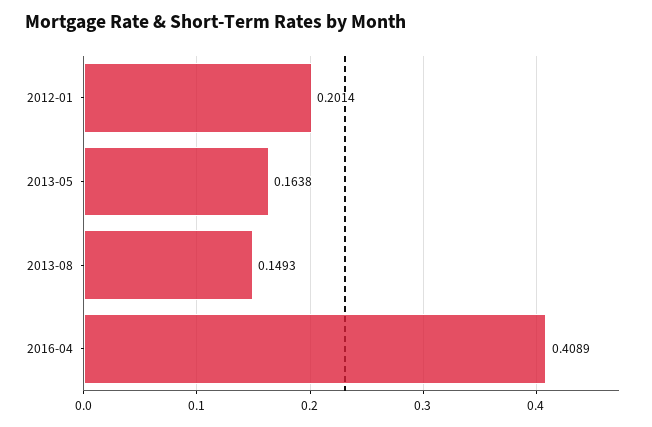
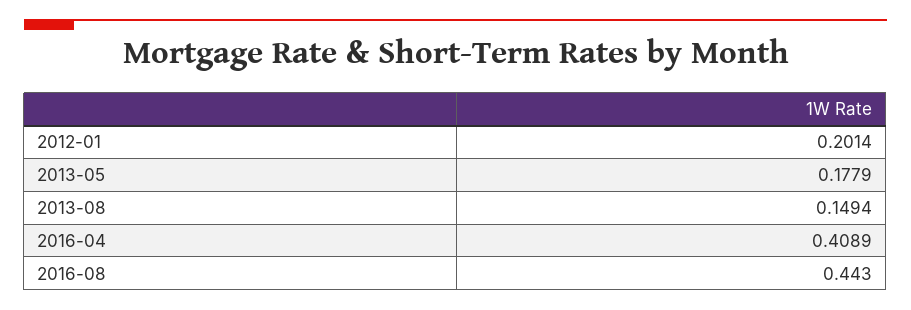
2013-05: 0.1638 -> 0.1779
2013-08: 0.1493 -> 0.1494
2016-08: none -> 0.443

